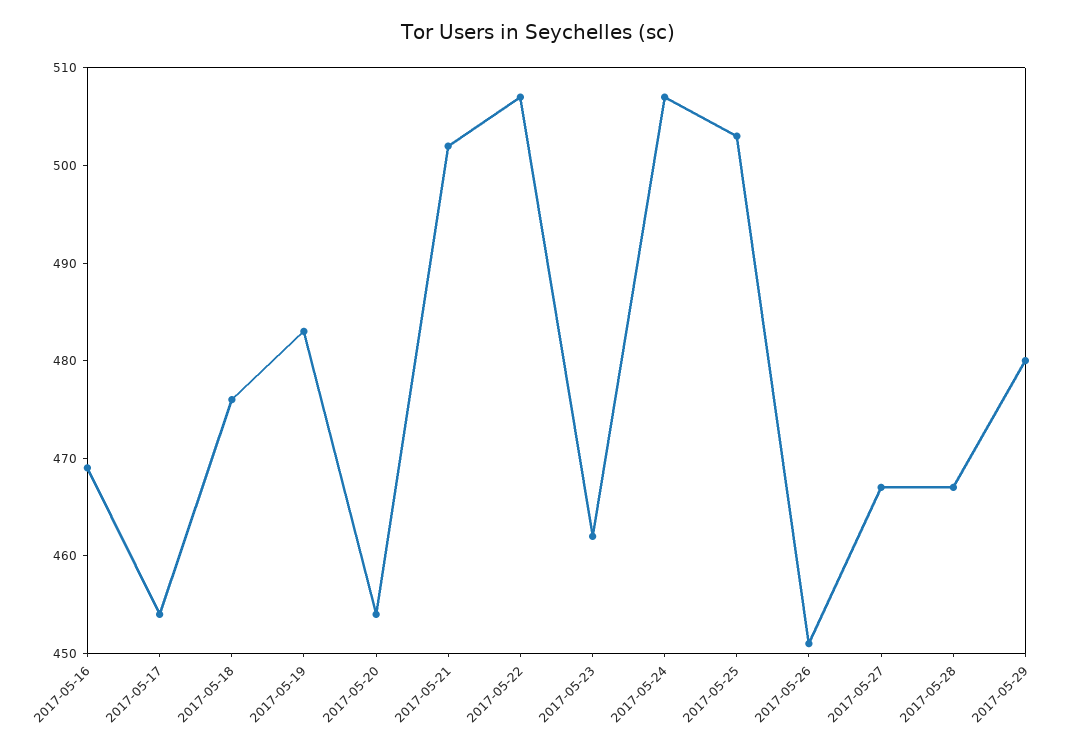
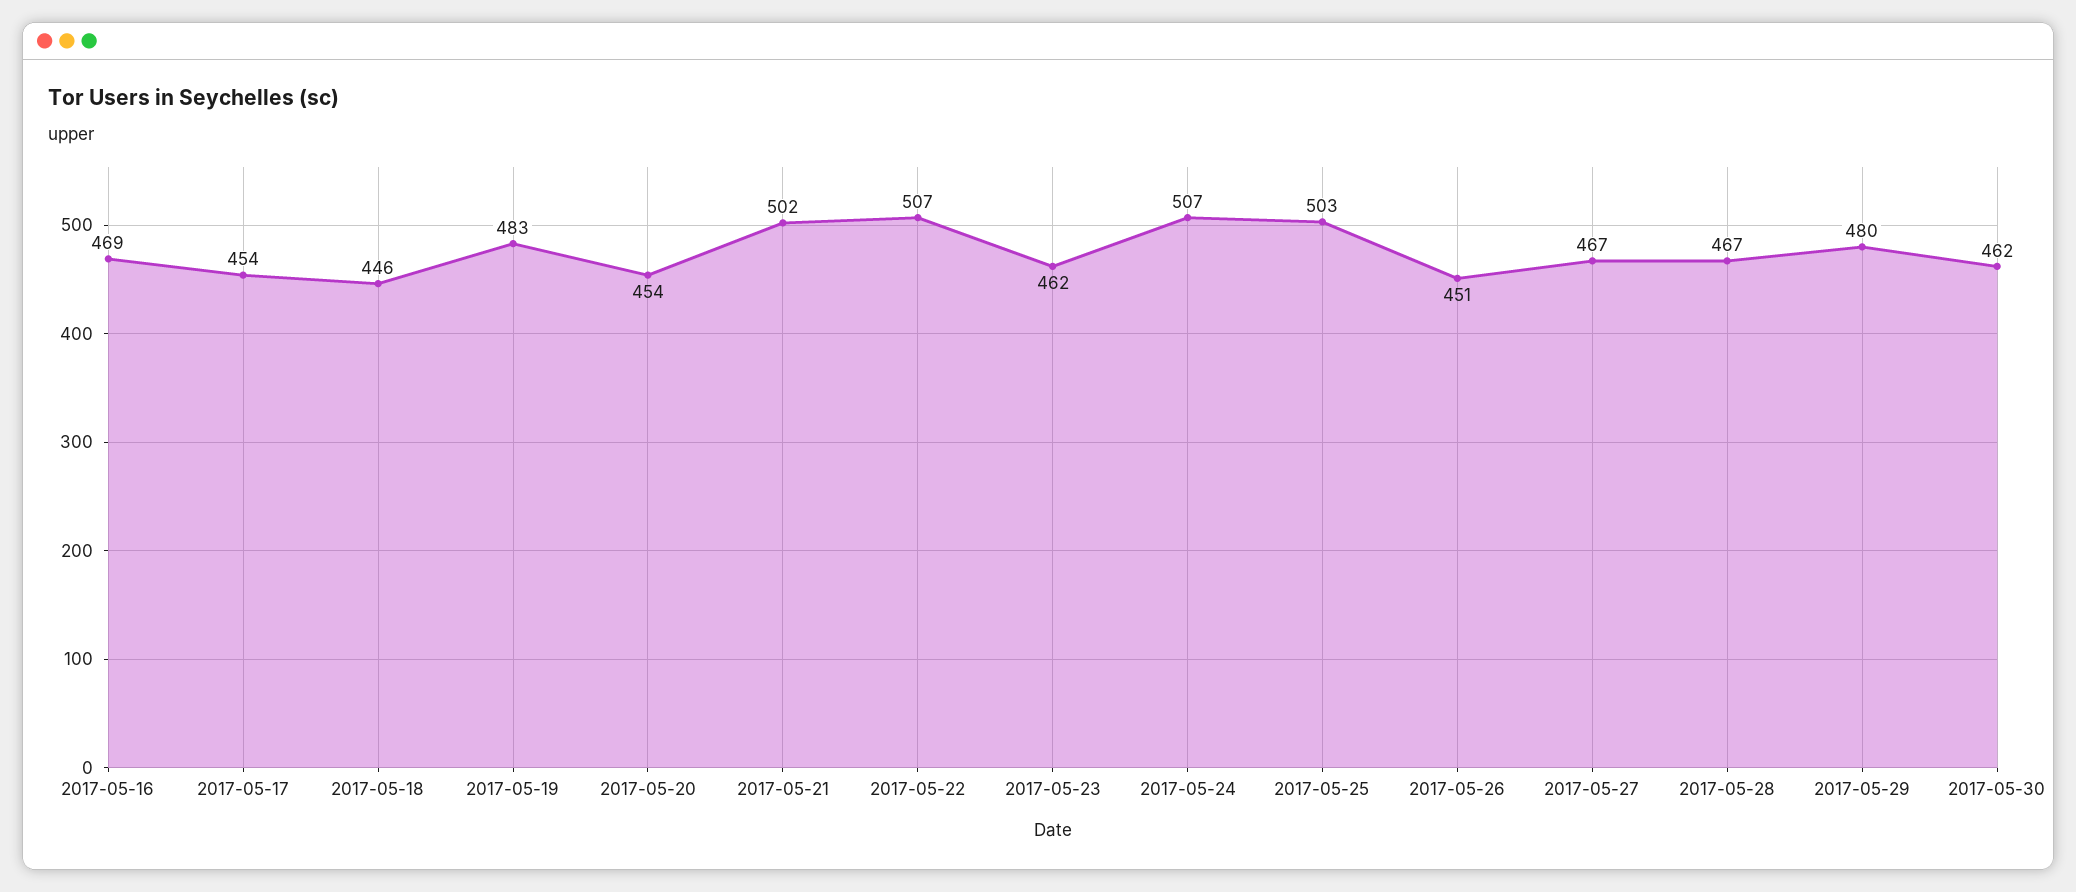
2017-05-18: 476 -> 446
2017-05-30: none -> 462

